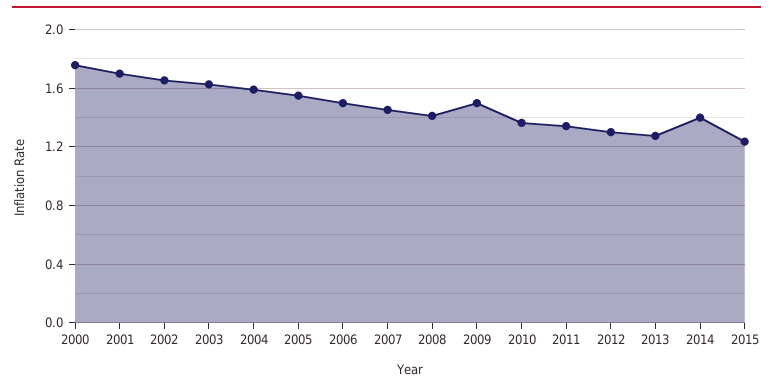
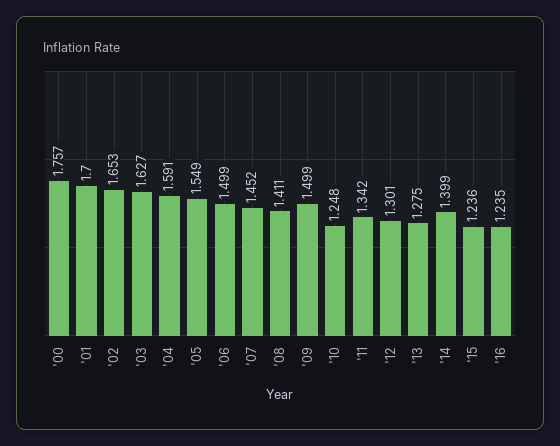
2010: 1.35 -> 1.248
'16: none -> 1.235

